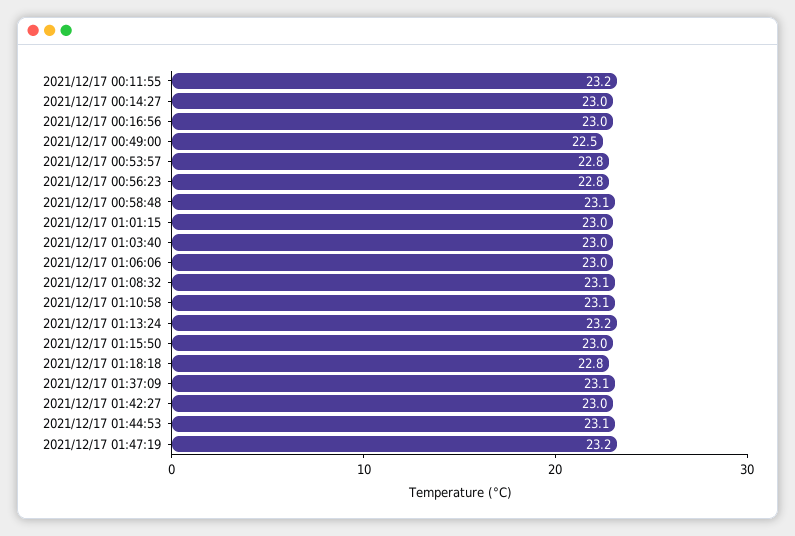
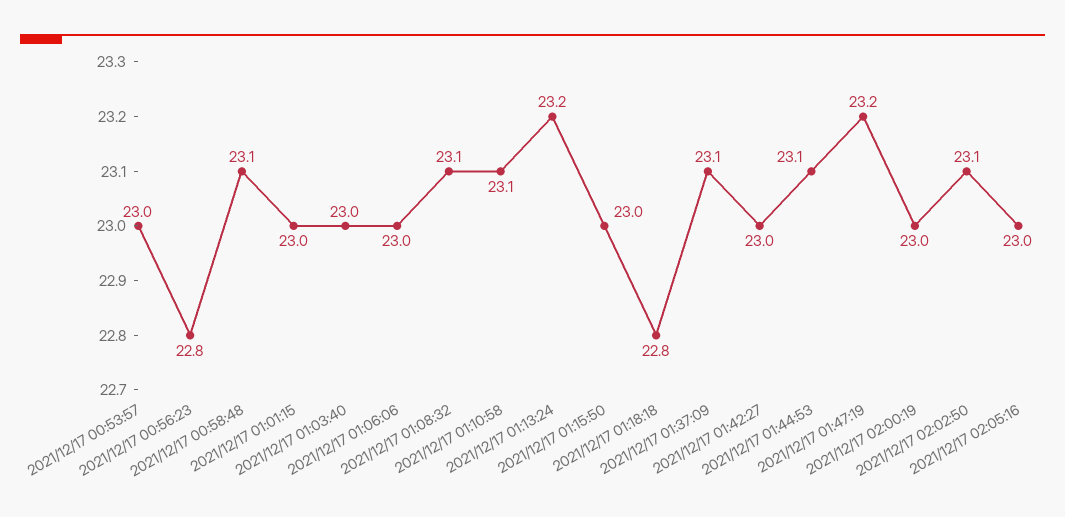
2021/12/17 00:11:55: 23.2 -> none
2021/12/17 00:14:27: 23 -> none
2021/12/17 00:16:56: 23 -> none
2021/12/17 00:49:00: 22.5 -> none
2021/12/17 00:53:57: 22.8 -> 23
2021/12/17 02:00:19: none -> 23
2021/12/17 02:02:50: none -> 23.1
2021/12/17 02:05:16: none -> 23

